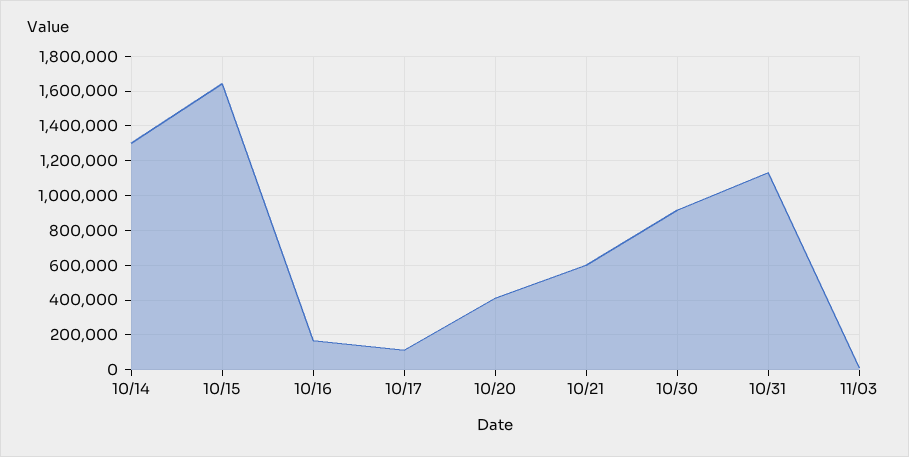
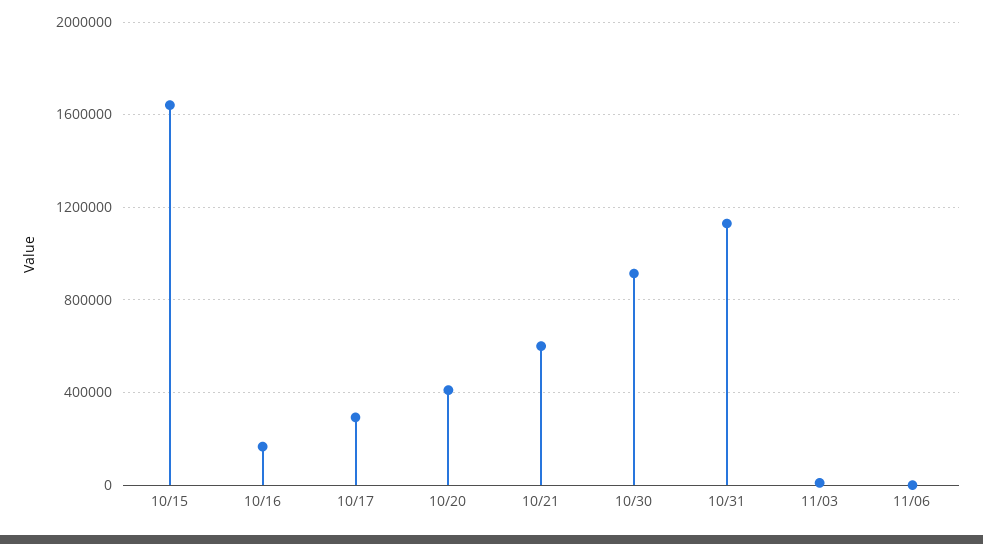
10/14: 1300000 -> none
10/17: 100000 -> 300000
11/06: none -> 0

